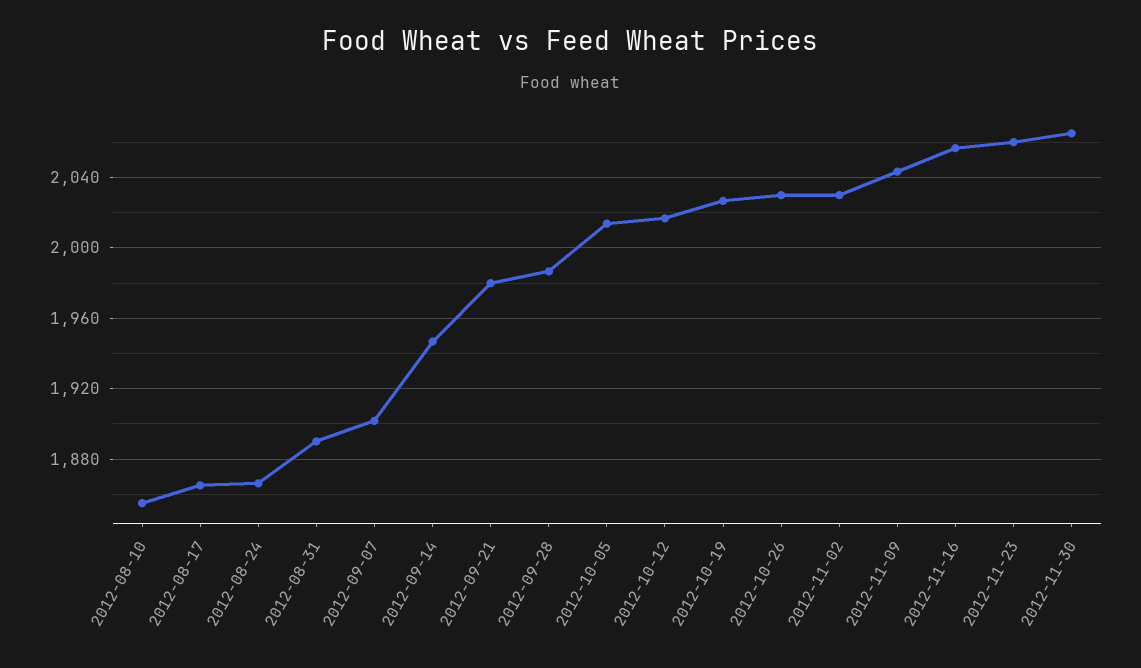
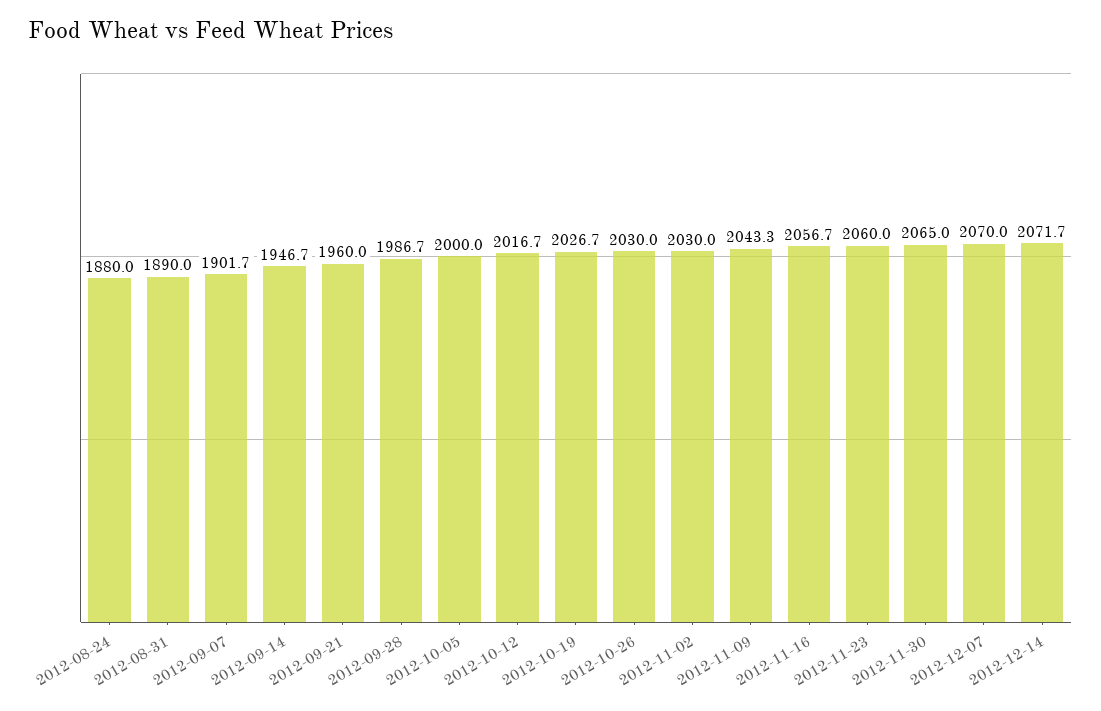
2012-08-10: 1855 -> none
2012-08-17: 1865 -> none
2012-08-24: 1865 -> 1880
2012-09-21: 1980 -> 1960
2012-10-05: 2015 -> 2000
2012-12-07: none -> 2070
2012-12-14: none -> 2071.7

